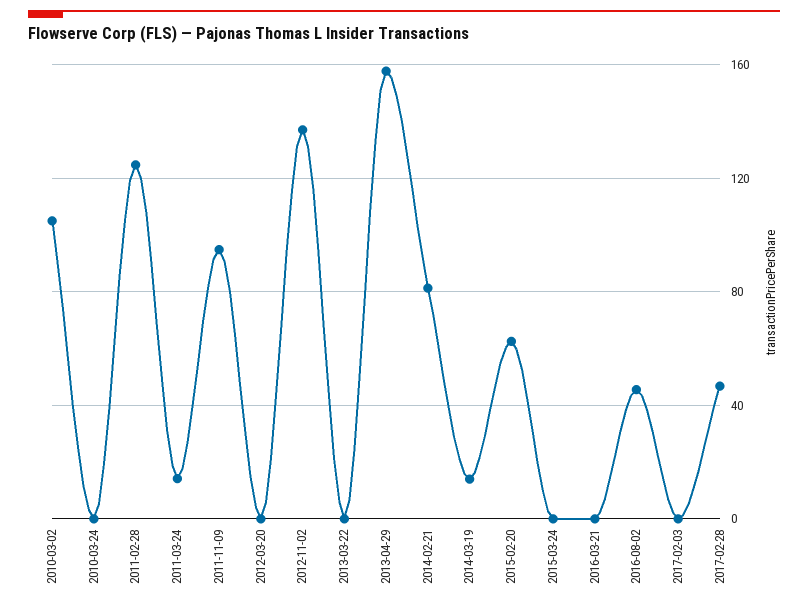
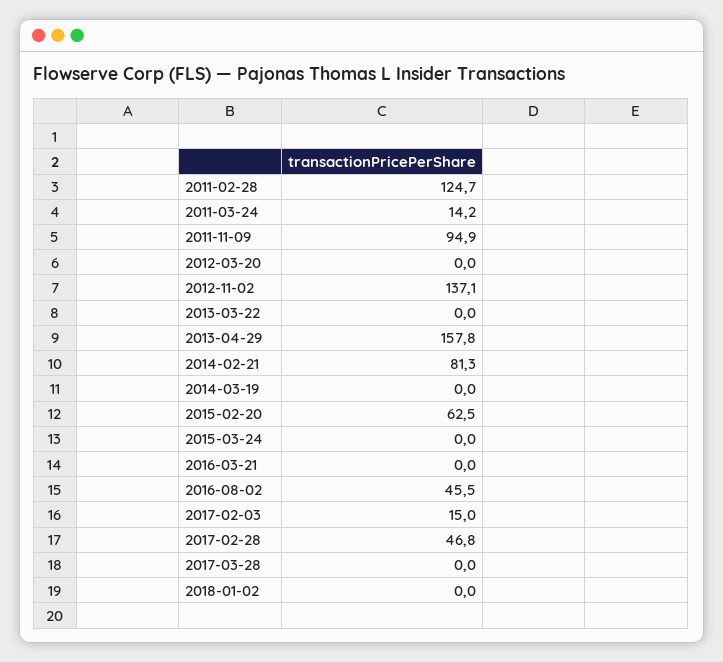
2010-03-02: 105 -> none
2010-03-24: 0 -> none
2014-03-19: 15 -> 0
2017-02-03: 0 -> 15
2017-03-28: none -> 0
2018-01-02: none -> 0

